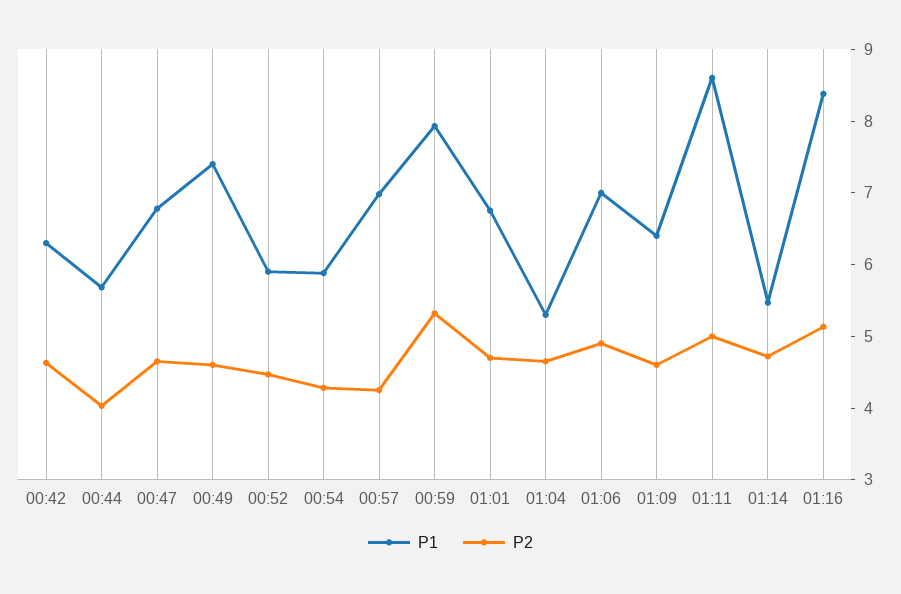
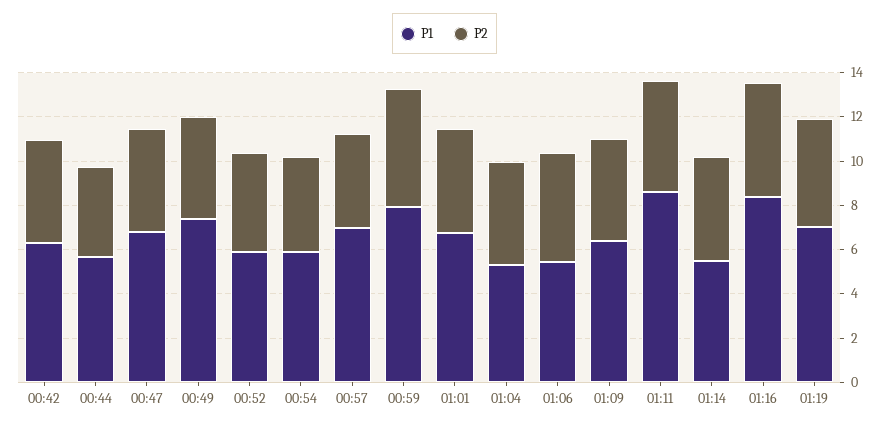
P1, 01:06: 7 -> 5.5
P1, 01:19: none -> 7
P2, 01:19: none -> 5

